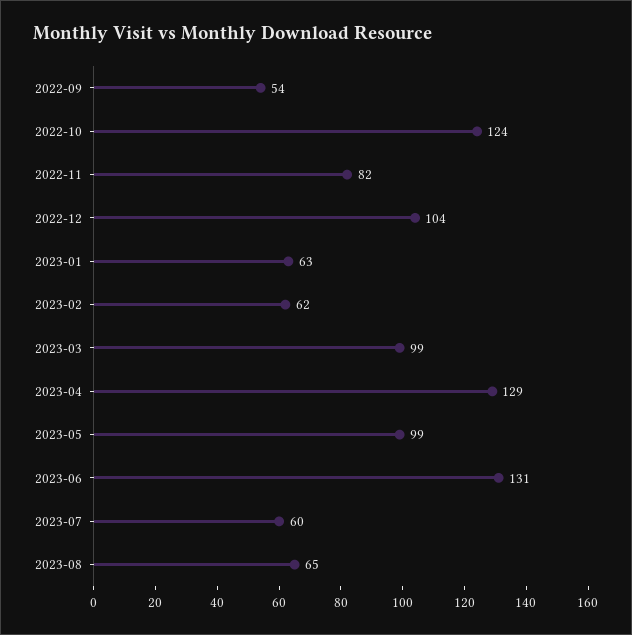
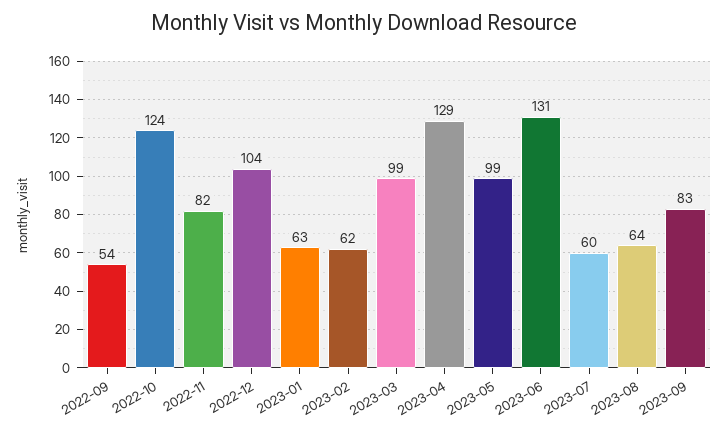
2023-08: 65 -> 64
2023-09: none -> 83

